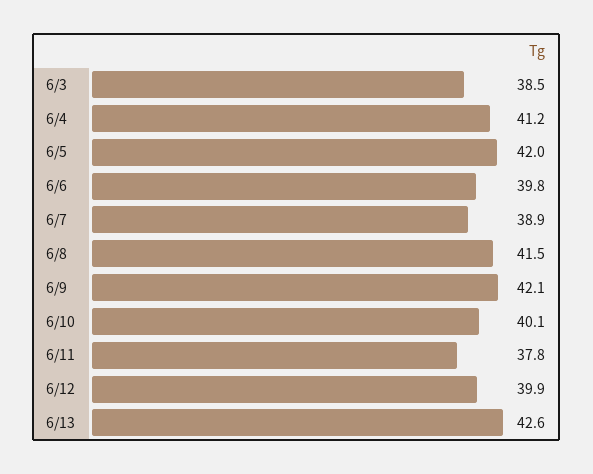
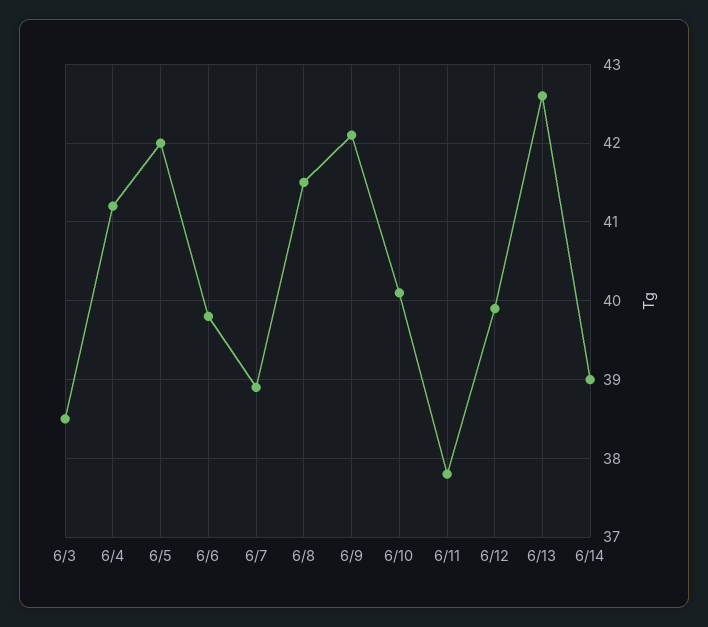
6/14: none -> 39

